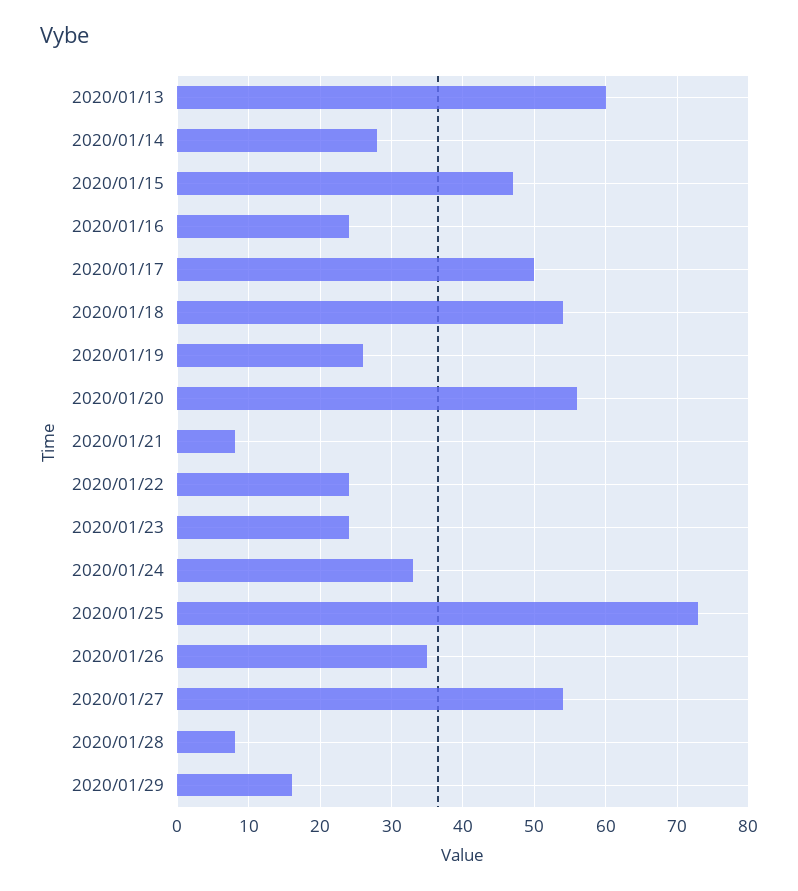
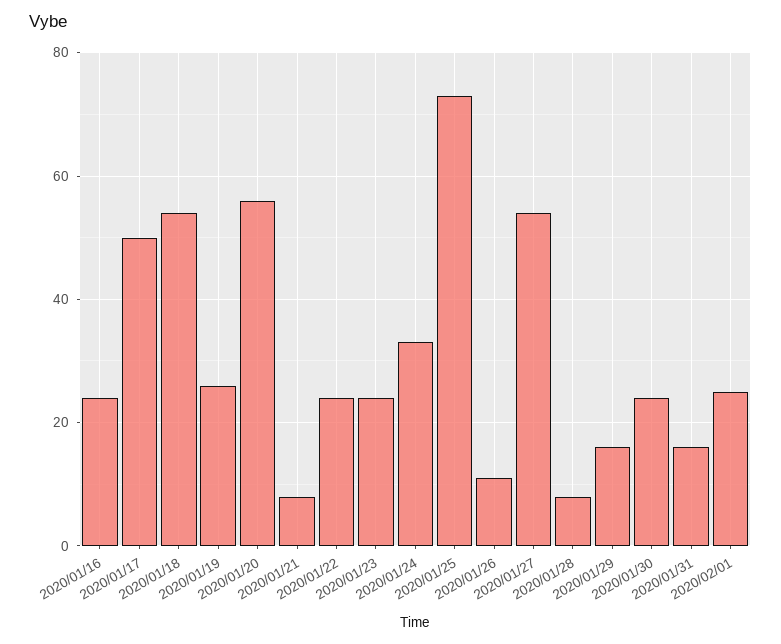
2020/01/13: 60 -> none
2020/01/14: 28 -> none
2020/01/15: 47 -> none
2020/01/26: 35 -> 10
2020/01/30: none -> 25
2020/01/31: none -> 15
2020/02/01: none -> 25

